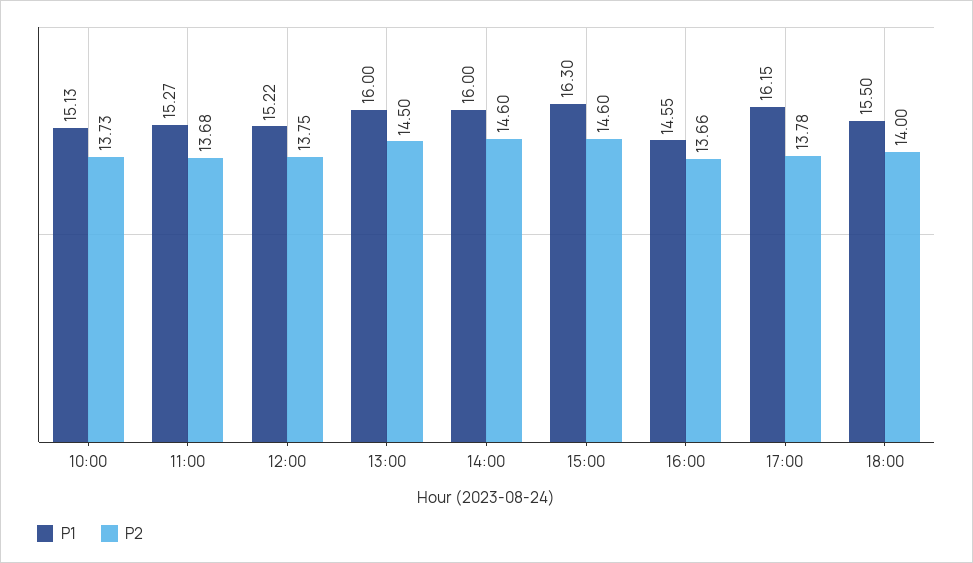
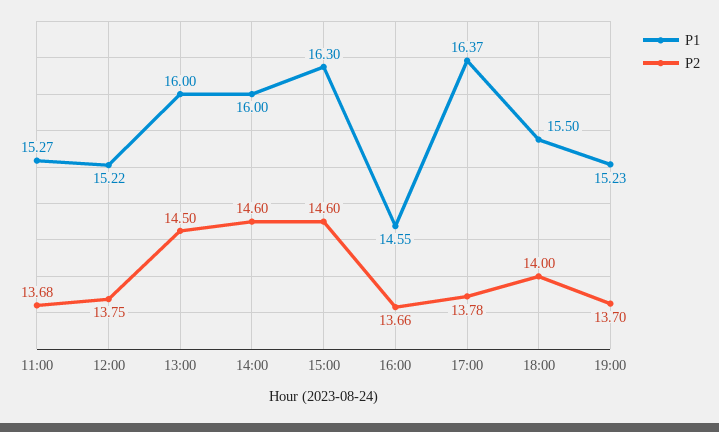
P1, 10:00: 15.13 -> none
P2, 10:00: 13.73 -> none
P1, 17:00: 16.15 -> 16.37
P1, 19:00: none -> 15.23
P2, 19:00: none -> 13.7

